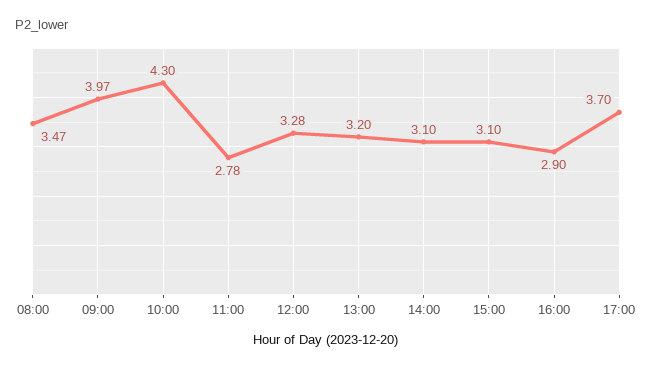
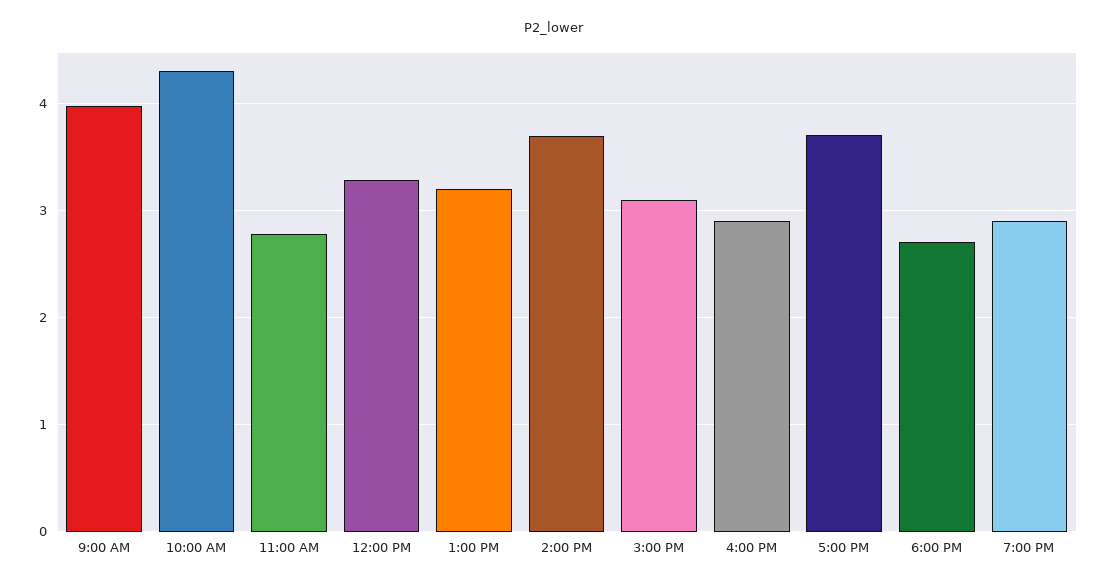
08:00: 3.47 -> none
14:00: 3.1 -> 3.7
6:00 PM: none -> 2.7
7:00 PM: none -> 2.9

